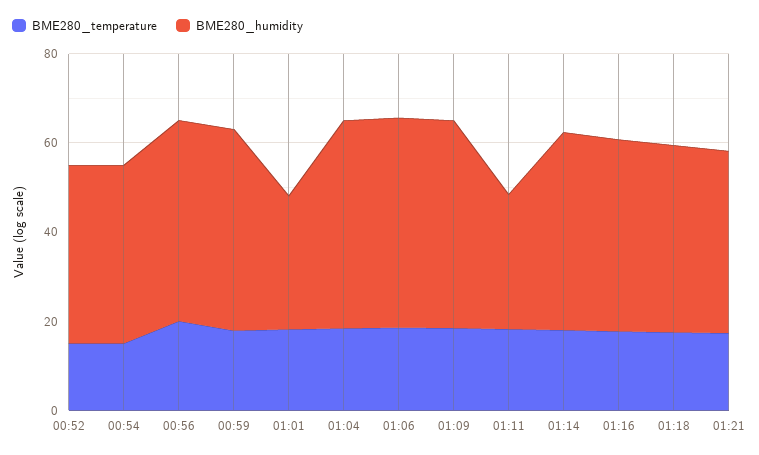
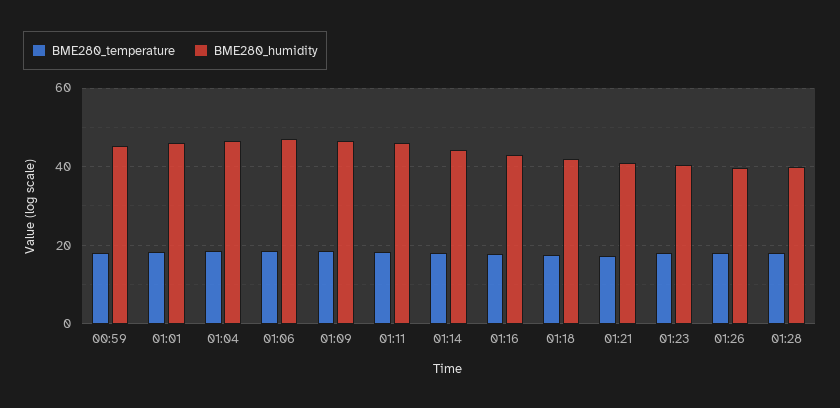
BME280_temperature, 00:52: 15 -> none
BME280_humidity, 00:52: 40 -> none
BME280_temperature, 00:54: 15 -> none
BME280_humidity, 00:54: 40 -> none
BME280_temperature, 00:56: 20 -> none
BME280_humidity, 00:56: 45 -> none
BME280_humidity, 01:01: 30 -> 46
BME280_humidity, 01:11: 30 -> 46
BME280_temperature, 01:23: none -> 18
BME280_humidity, 01:23: none -> 40
BME280_temperature, 01:26: none -> 18
BME280_humidity, 01:26: none -> 40
BME280_temperature, 01:28: none -> 18
BME280_humidity, 01:28: none -> 40

